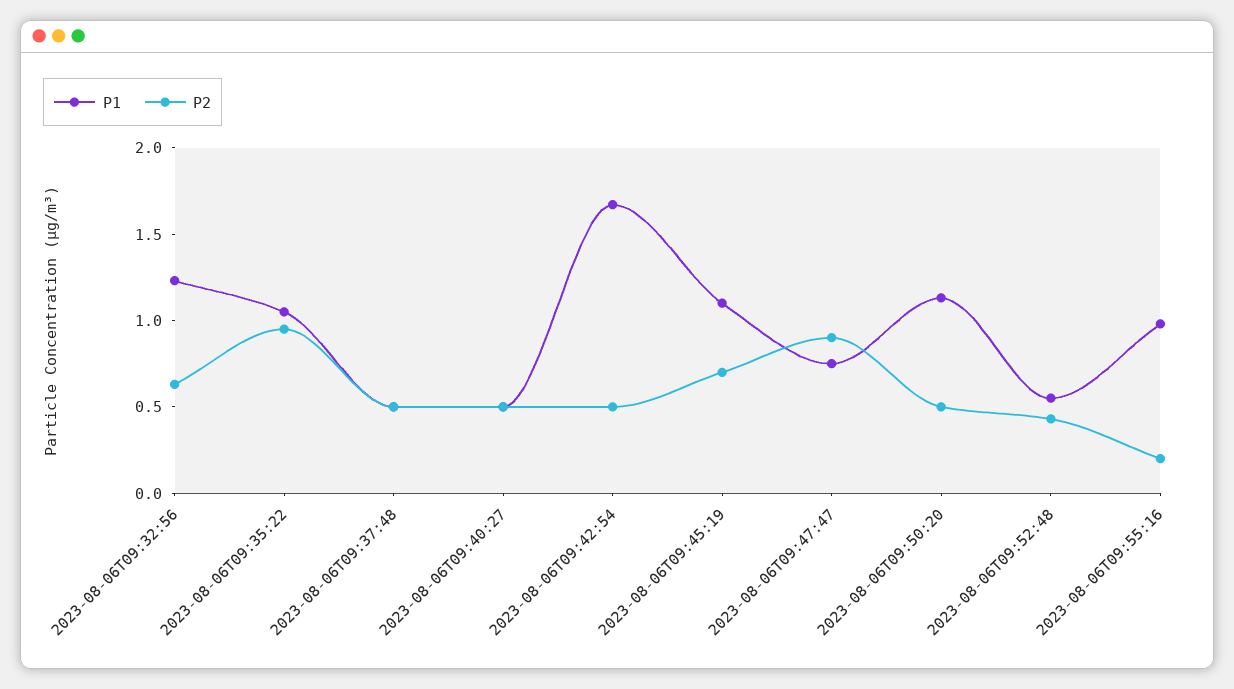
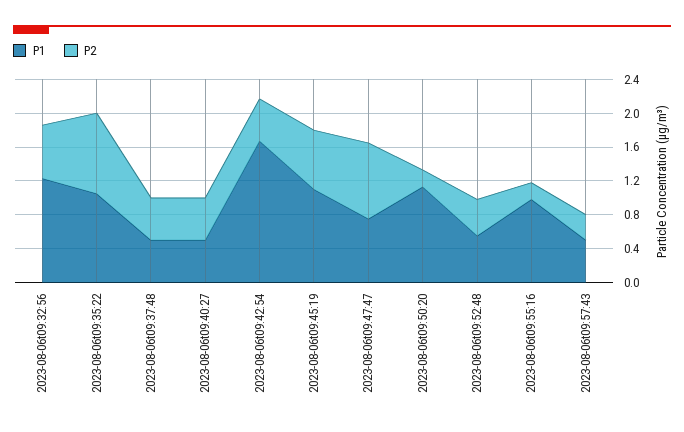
P2, 2023-08-06T09:50:20: 0.5 -> 0.2
P1, 2023-08-06t09:57:43: none -> 0.5
P2, 2023-08-06t09:57:43: none -> 0.3

